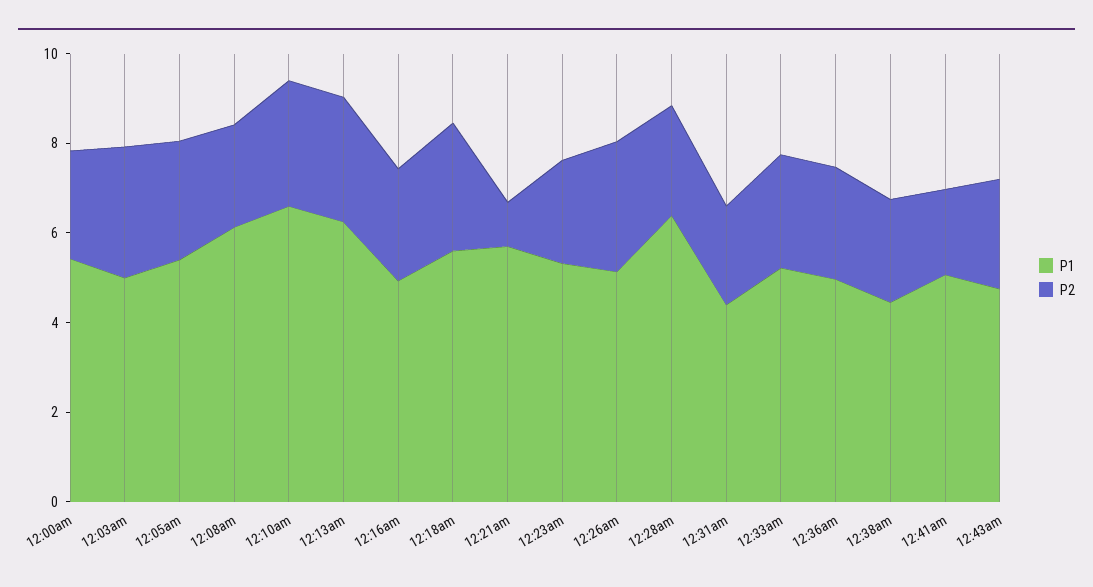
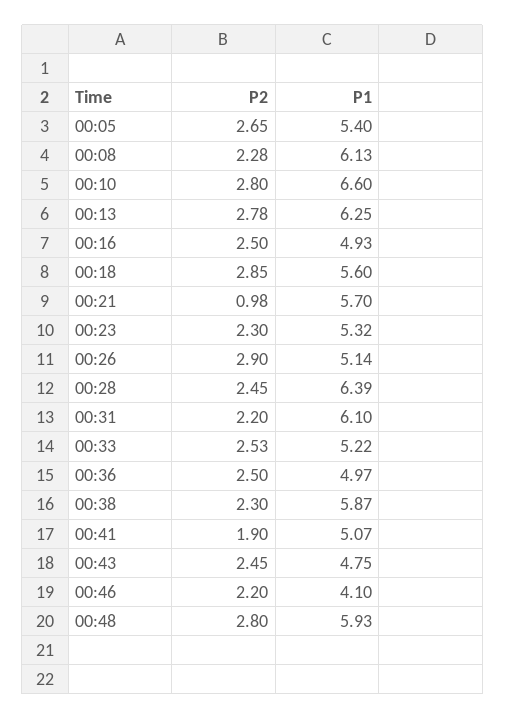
P1, 12:00am: 5.5 -> none
P2, 12:00am: 2.5 -> none
P1, 12:03am: 5 -> none
P2, 12:03am: 3 -> none
P1, 12:31am: 4.5 -> 6.1
P1, 12:38am: 4.5 -> 5.87
P2, 00:46: none -> 2.2
P1, 00:46: none -> 4.1
P2, 00:48: none -> 2.8
P1, 00:48: none -> 5.93

